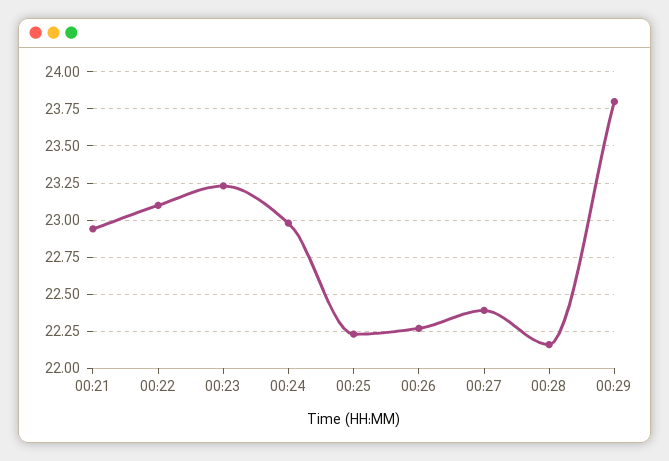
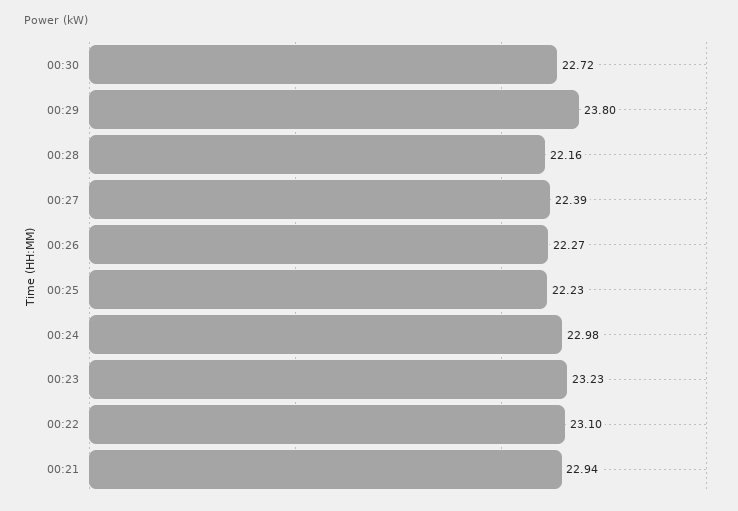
00:30: none -> 22.72

